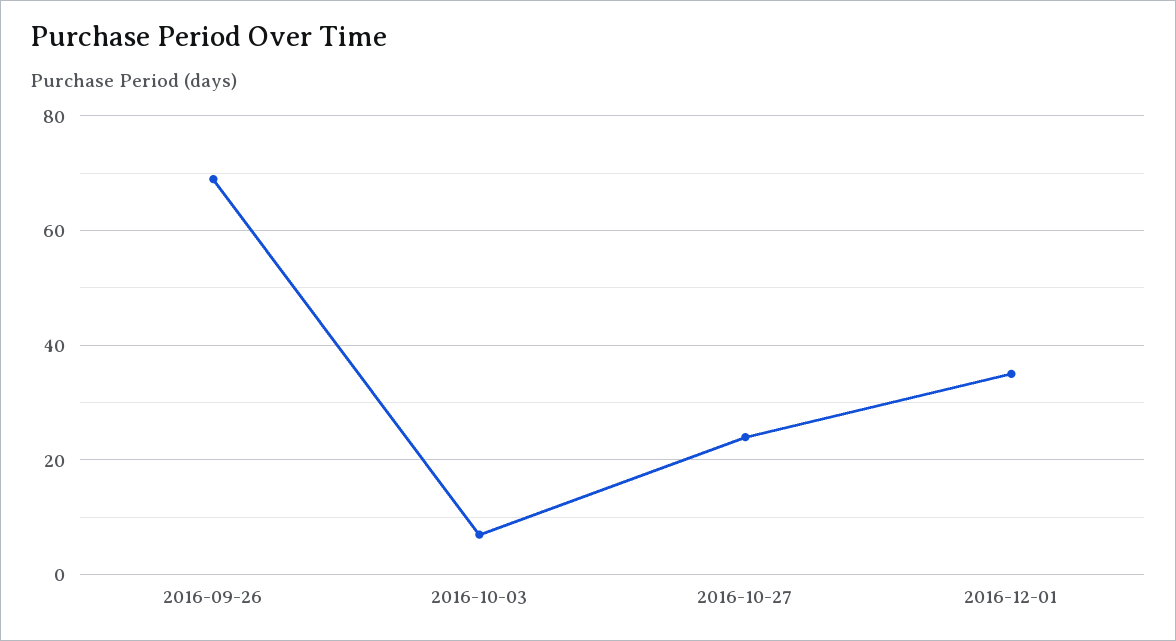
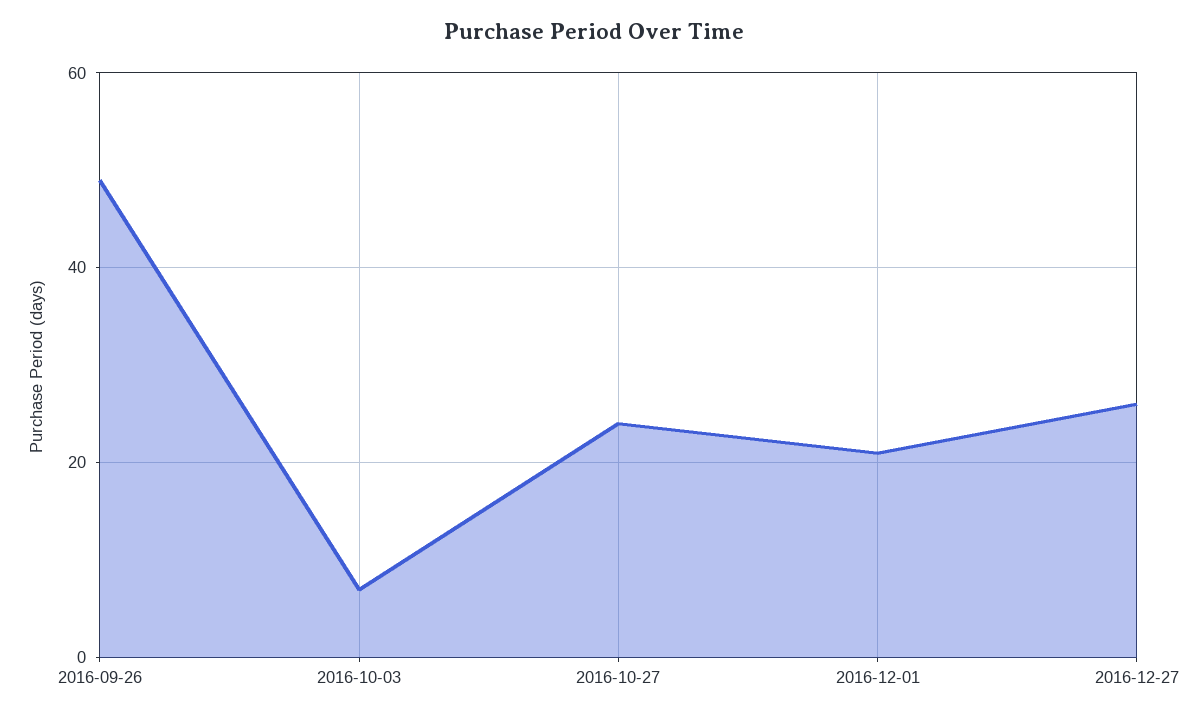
2016-09-26: 70 -> 50
2016-12-01: 35 -> 20
2016-12-27: none -> 25

